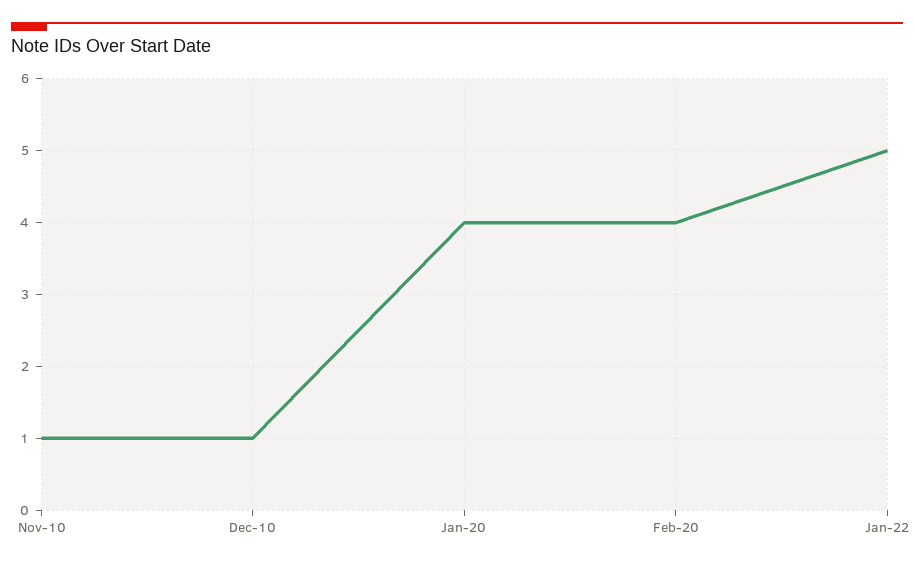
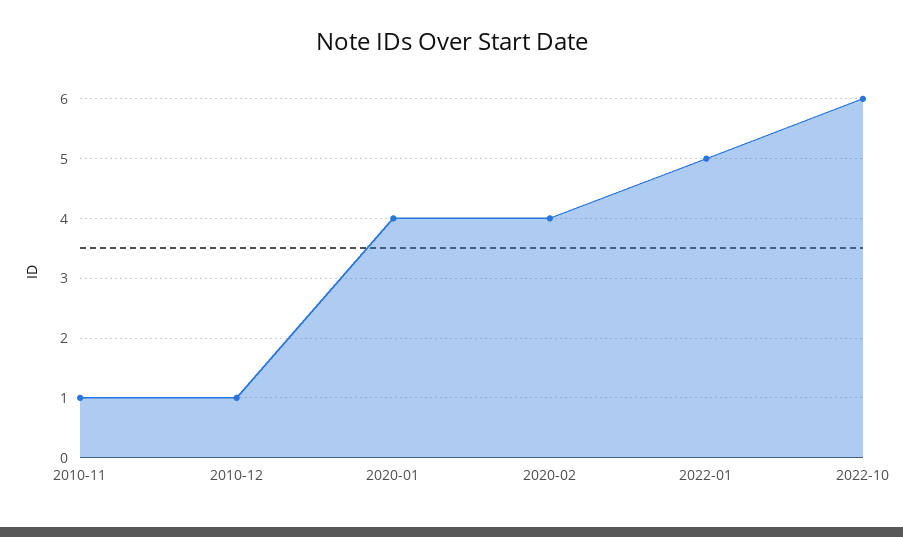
2022-10: none -> 6

